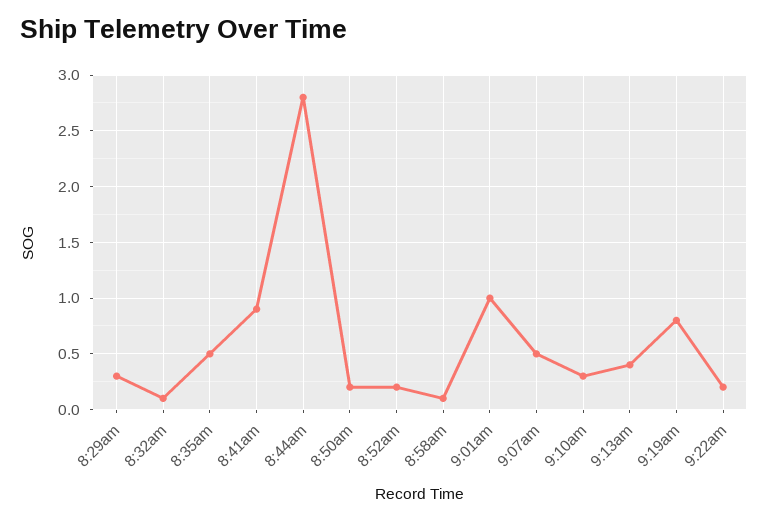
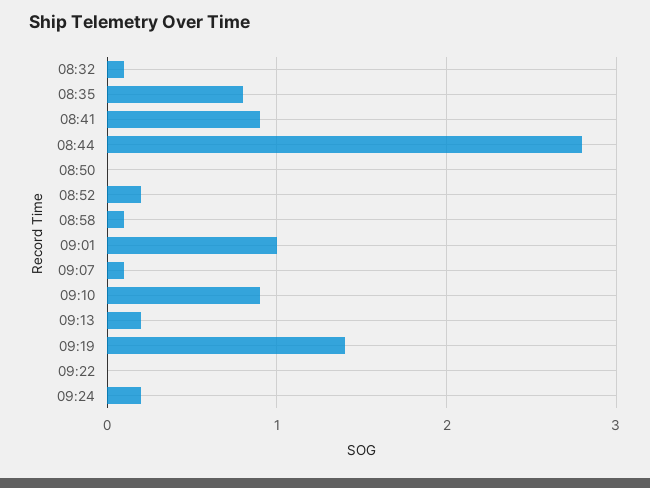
8:29am: 0.3 -> none
8:35am: 0.5 -> 0.8
8:50am: 0.2 -> 0
9:07am: 0.5 -> 0.1
9:10am: 0.3 -> 0.9
9:13am: 0.4 -> 0.2
9:19am: 0.8 -> 1.4
9:22am: 0.2 -> 0
09:24: none -> 0.2

